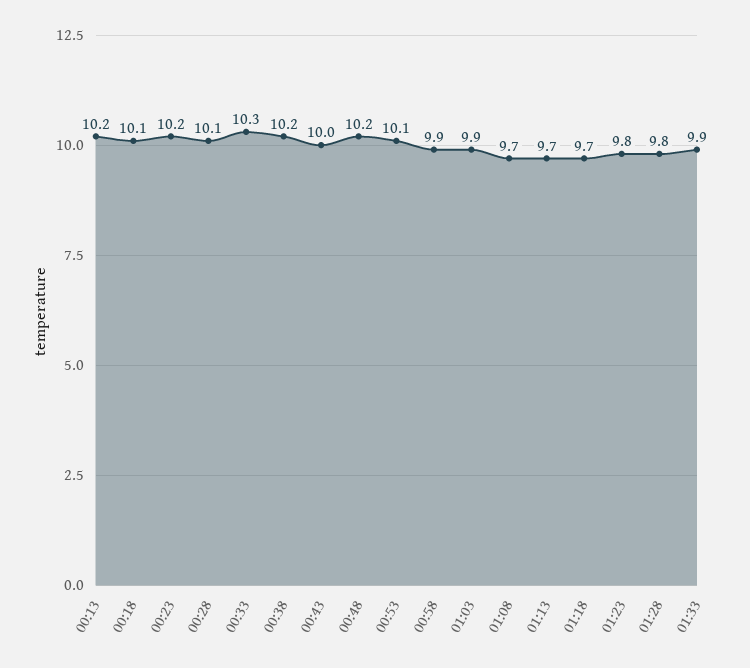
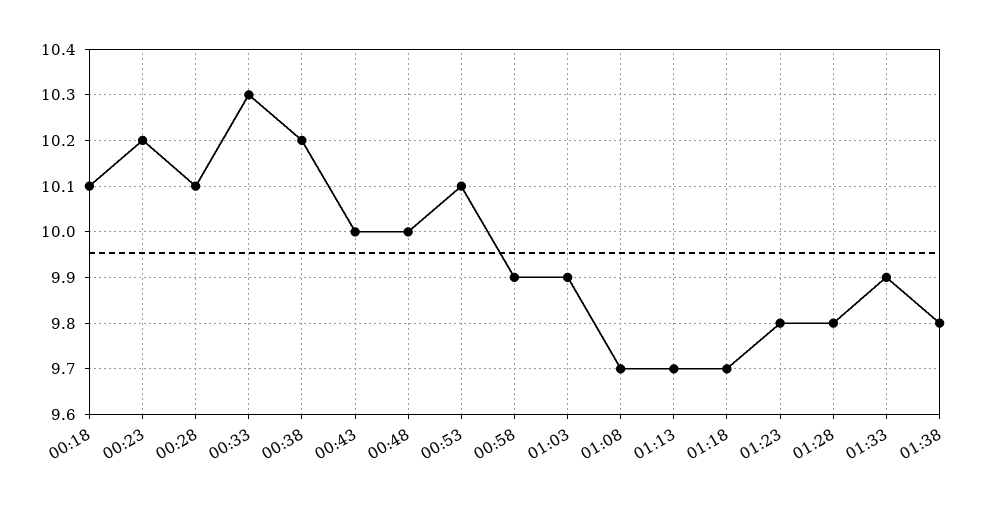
00:13: 10.2 -> none
00:48: 10.2 -> 10
01:38: none -> 9.8

